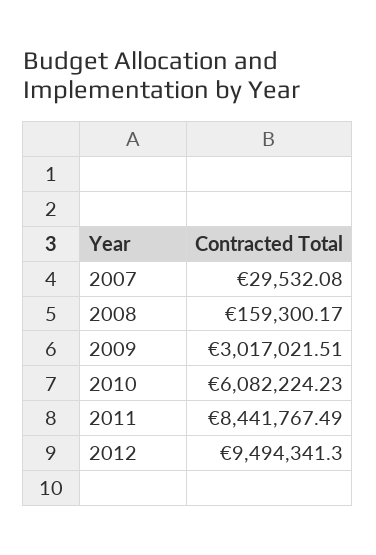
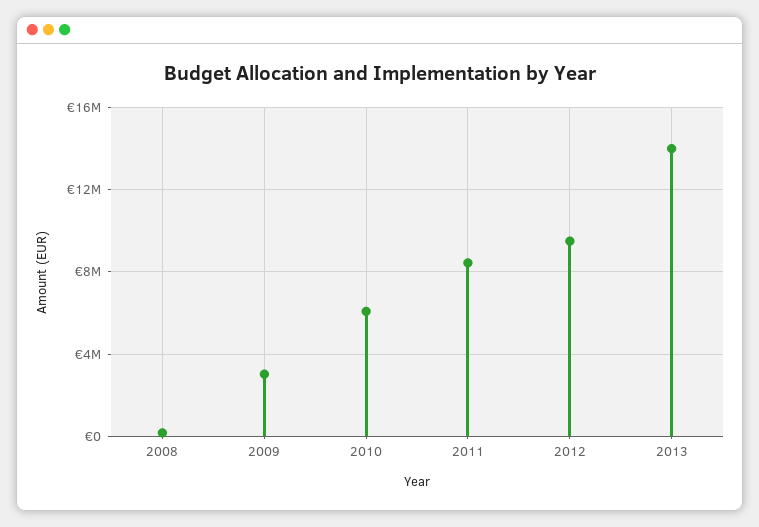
2007: 29532.08 -> none
2013: none -> 14000000

